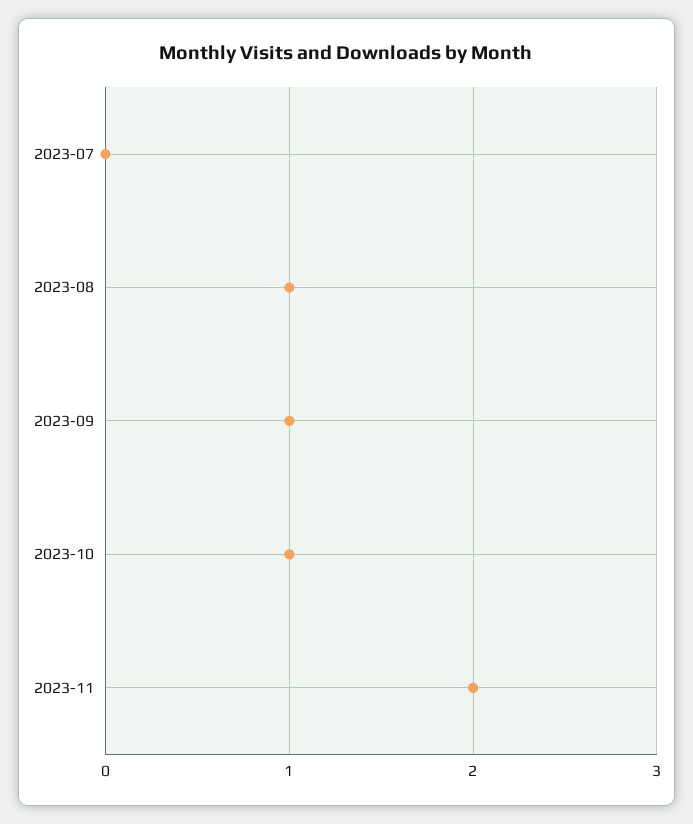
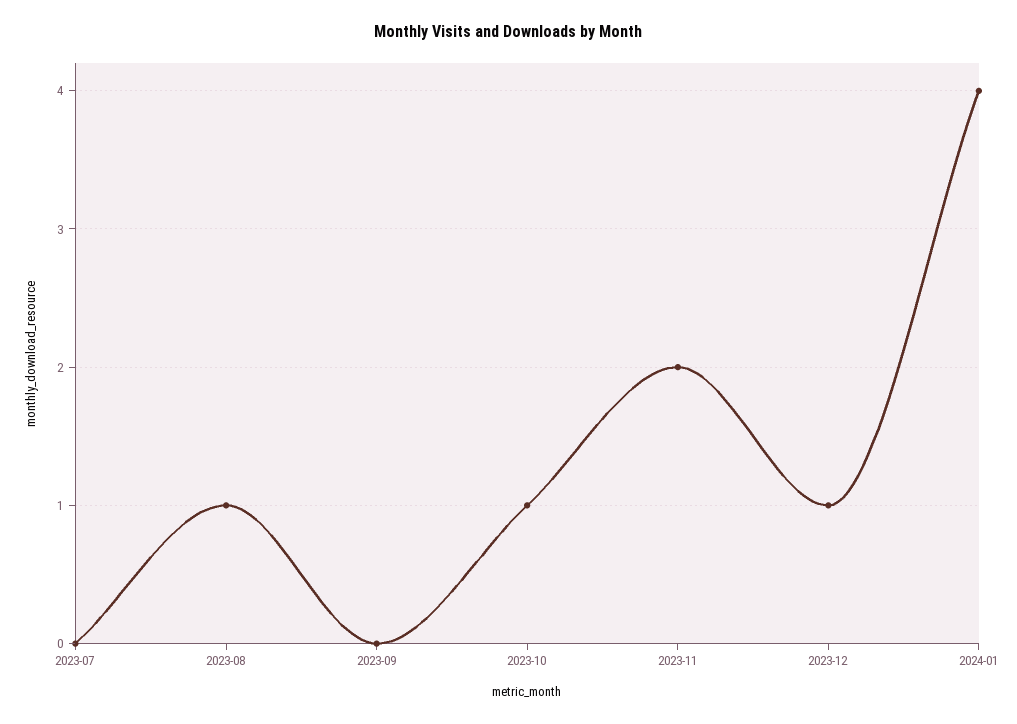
2023-09: 1 -> 0
2023-12: none -> 1
2024-01: none -> 4

